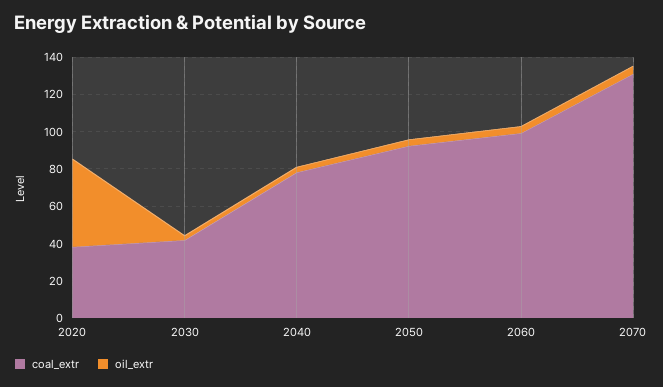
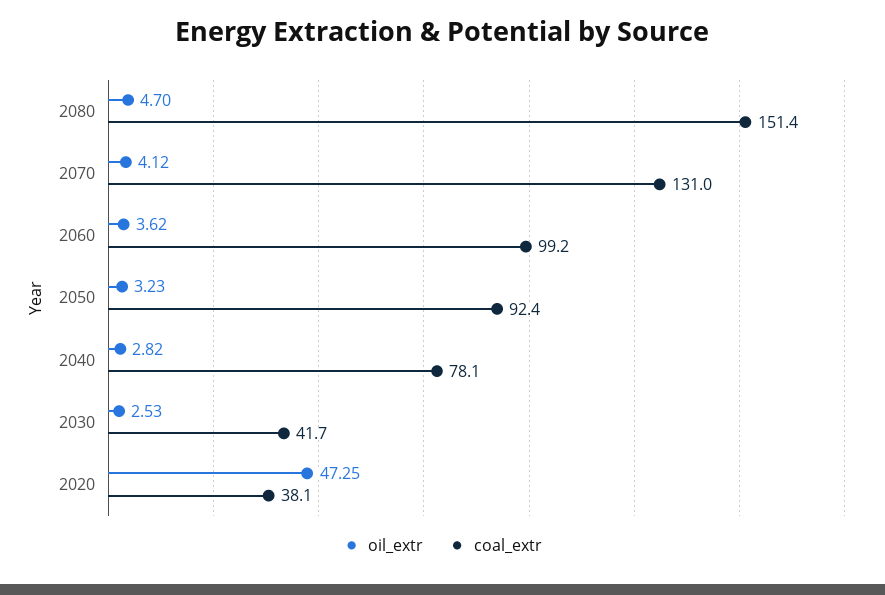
oil_extr, 2080: none -> 4.7
coal_extr, 2080: none -> 151.4

